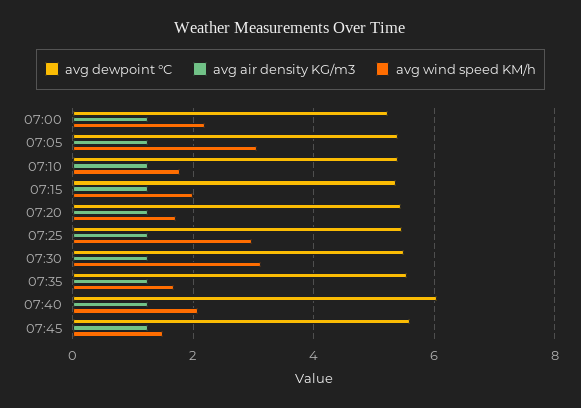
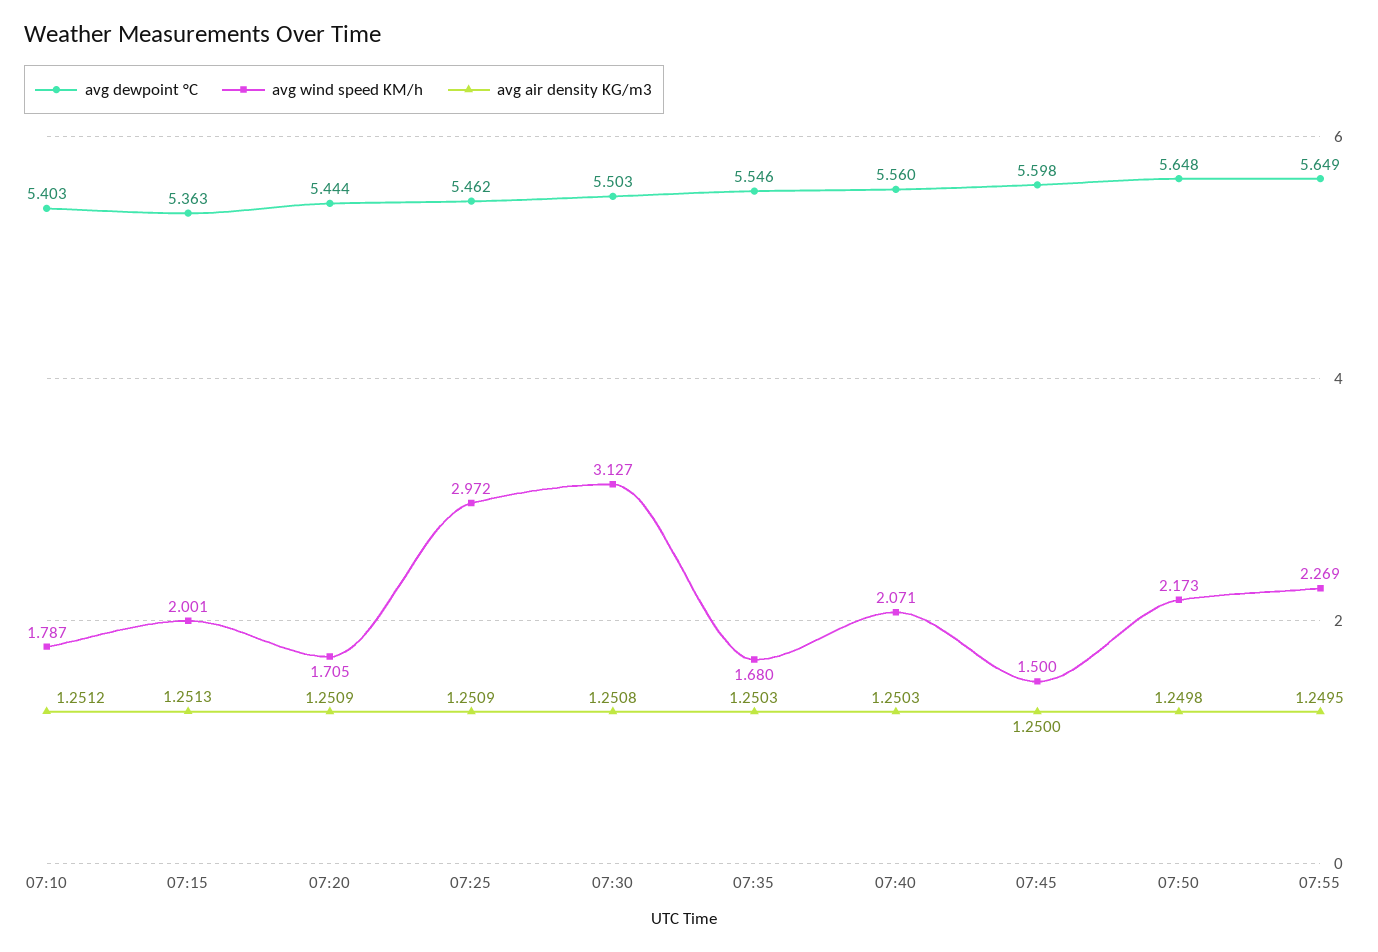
avg dewpoint °C, 07:00: 5.2 -> none
avg air density KG/m3, 07:00: 1.2 -> none
avg wind speed KM/h, 07:00: 2.2 -> none
avg dewpoint °C, 07:05: 5.4 -> none
avg air density KG/m3, 07:05: 1.2 -> none
avg wind speed KM/h, 07:05: 3 -> none
avg dewpoint °C, 07:40: 6 -> 5.56
avg dewpoint °C, 07:50: none -> 5.648
avg wind speed KM/h, 07:50: none -> 2.173
avg air density KG/m3, 07:50: none -> 1.2498
avg dewpoint °C, 07:55: none -> 5.649
avg wind speed KM/h, 07:55: none -> 2.269
avg air density KG/m3, 07:55: none -> 1.2495

